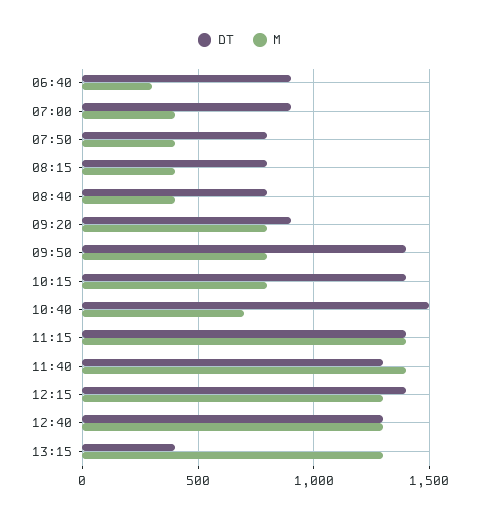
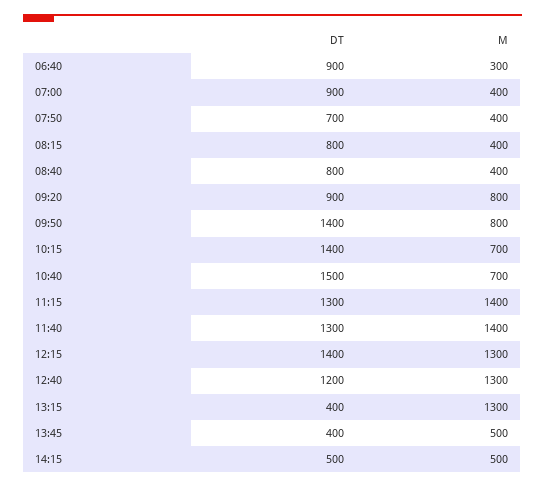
DT, 07:50: 800 -> 700
M, 10:15: 800 -> 700
DT, 11:15: 1400 -> 1300
DT, 12:40: 1300 -> 1200
DT, 13:45: none -> 400
M, 13:45: none -> 500
DT, 14:15: none -> 500
M, 14:15: none -> 500

